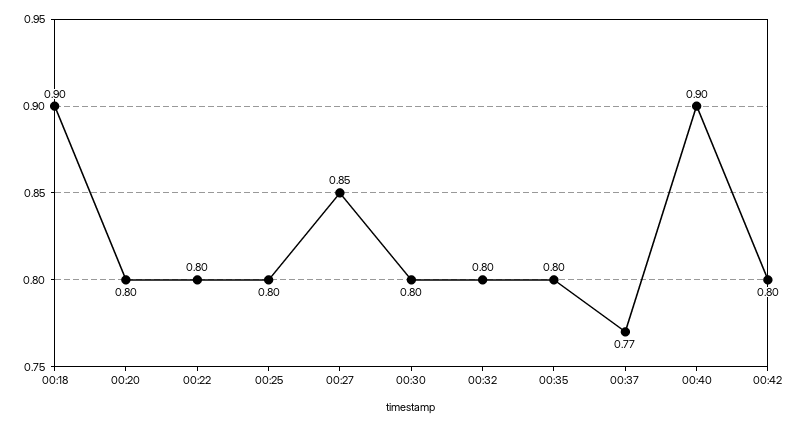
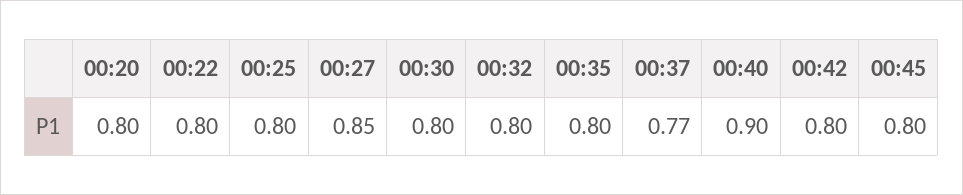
00:18: 0.9 -> none
00:45: none -> 0.8

